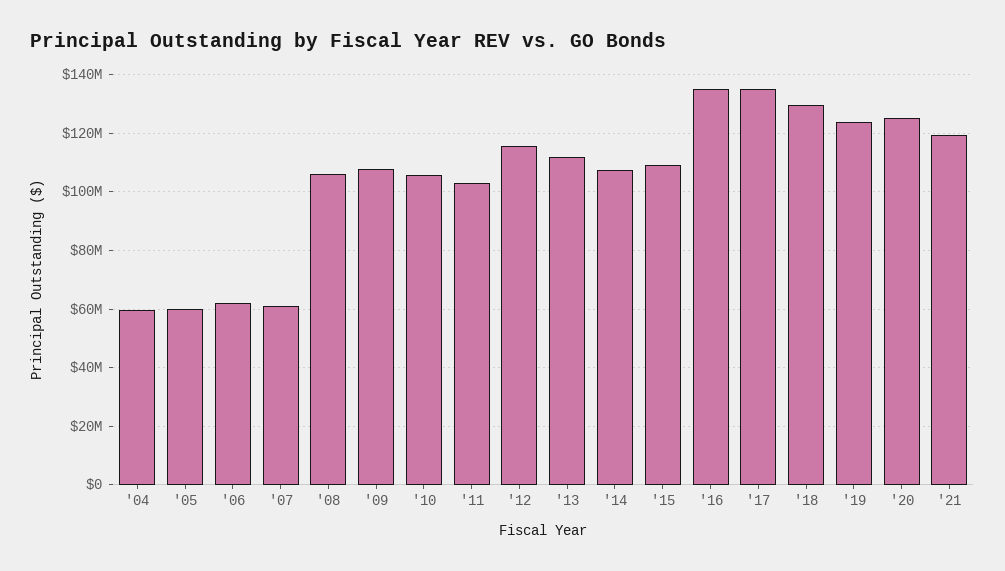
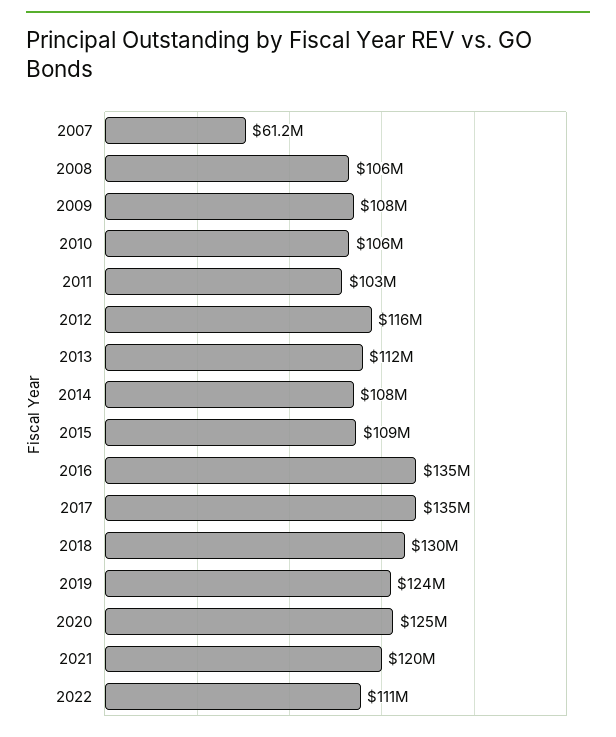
'04: 60000000 -> none
'05: 60000000 -> none
'06: 62500000 -> none
2022: none -> 111000000

